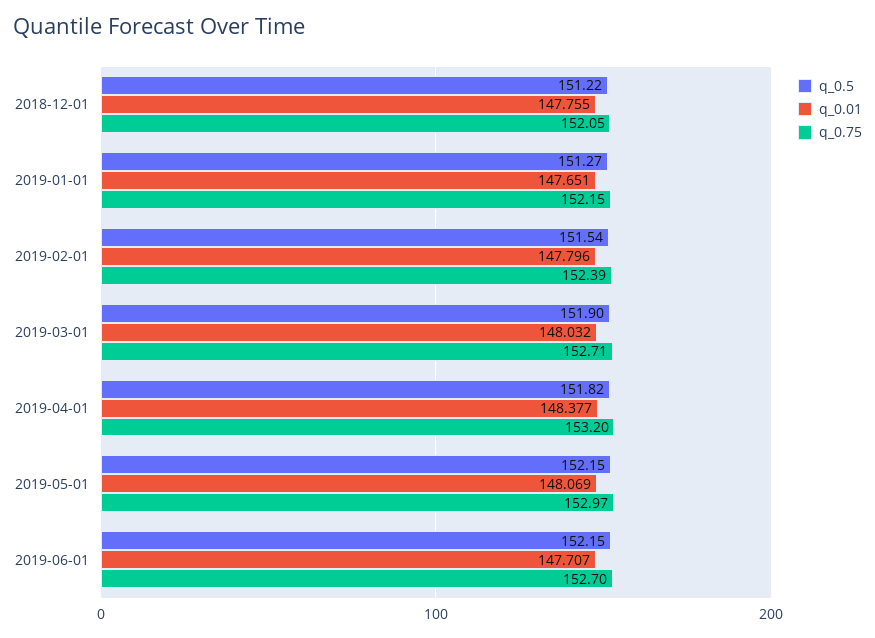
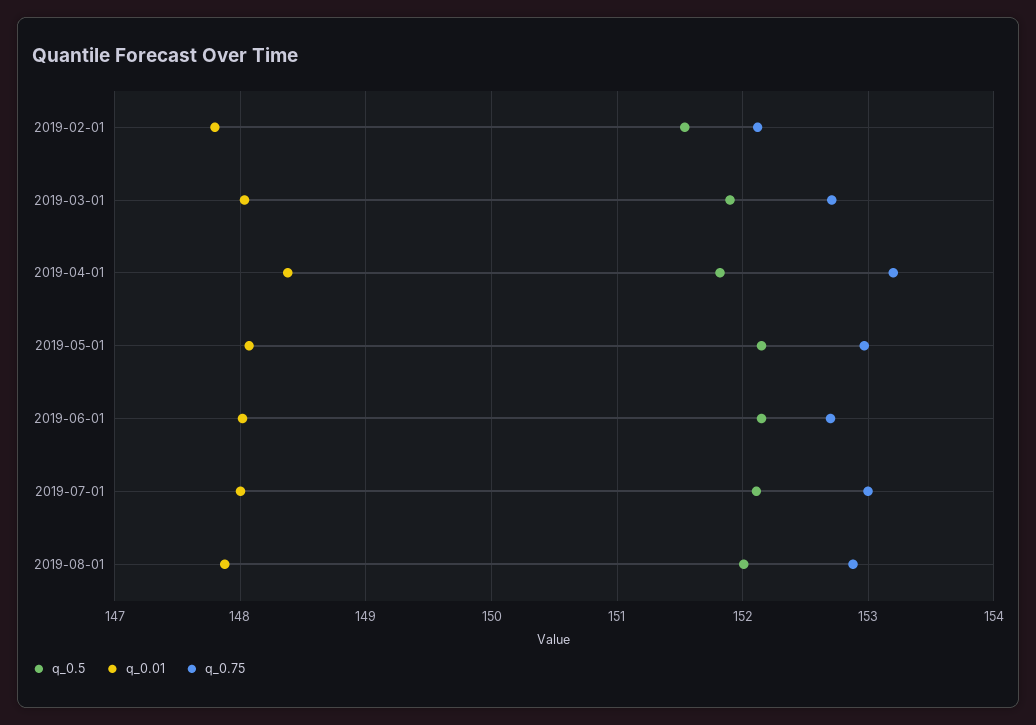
q_0.5, 2018-12-01: 151.22 -> none
q_0.01, 2018-12-01: 147.755 -> none
q_0.75, 2018-12-01: 152.05 -> none
q_0.5, 2019-01-01: 151.27 -> none
q_0.01, 2019-01-01: 147.651 -> none
q_0.75, 2019-01-01: 152.15 -> none
q_0.75, 2019-02-01: 152.39 -> 152.1
q_0.01, 2019-06-01: 147.707 -> 148
q_0.5, 2019-07-01: none -> 152.1
q_0.01, 2019-07-01: none -> 148
q_0.75, 2019-07-01: none -> 153
q_0.5, 2019-08-01: none -> 152
q_0.01, 2019-08-01: none -> 147.9
q_0.75, 2019-08-01: none -> 152.9

